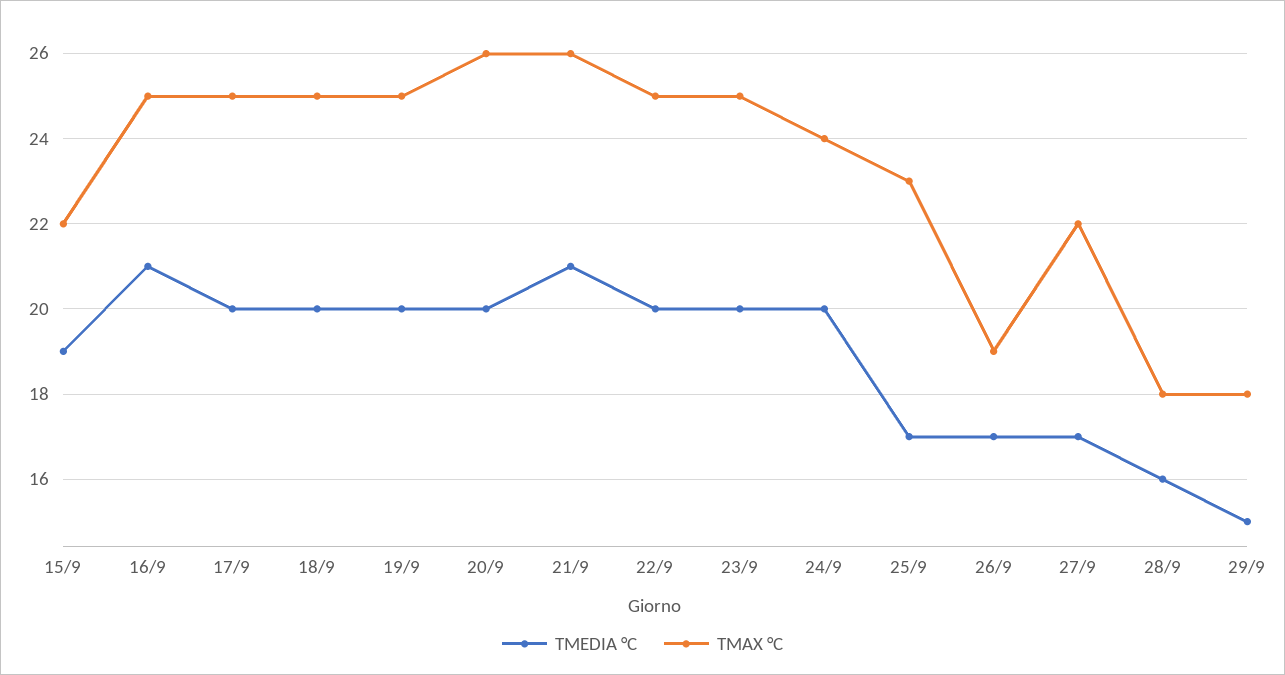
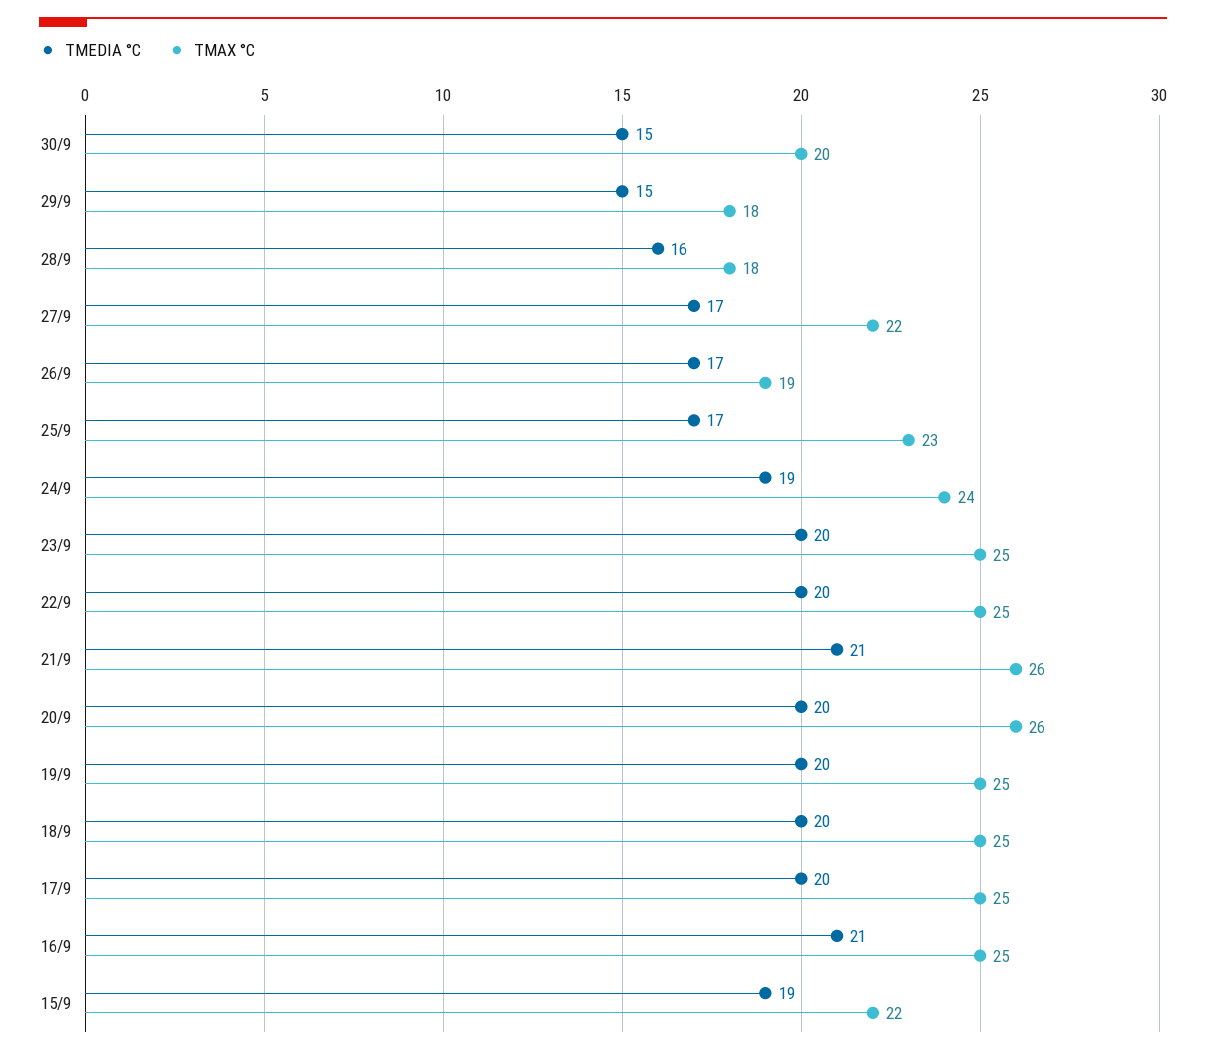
TMEDIA °C, 24/9: 20 -> 19
TMEDIA °C, 30/9: none -> 15
TMAX °C, 30/9: none -> 20

